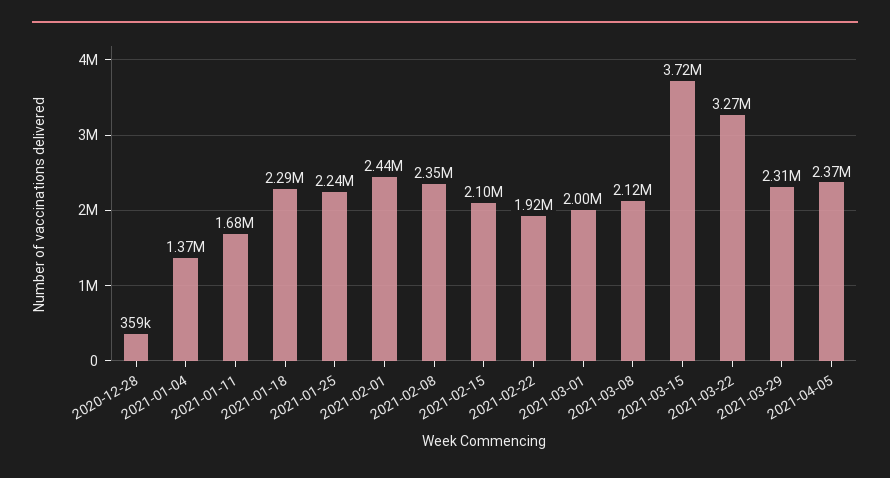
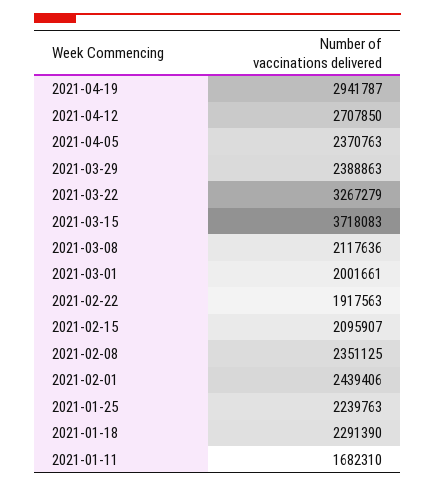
2020-12-28: 359000 -> none
2021-01-04: 1370000 -> none
2021-03-29: 2310000 -> 2388863
2021-04-19: none -> 2941787
2021-04-12: none -> 2707850

